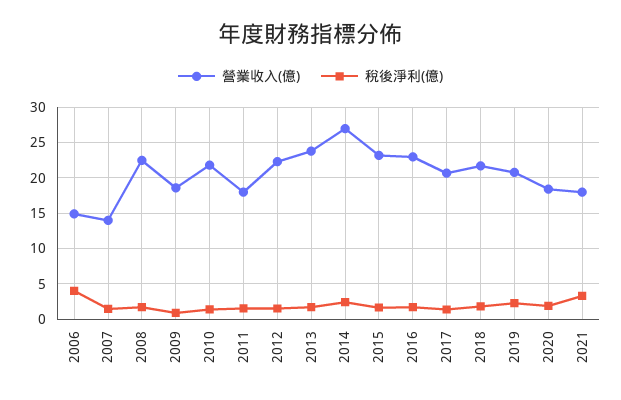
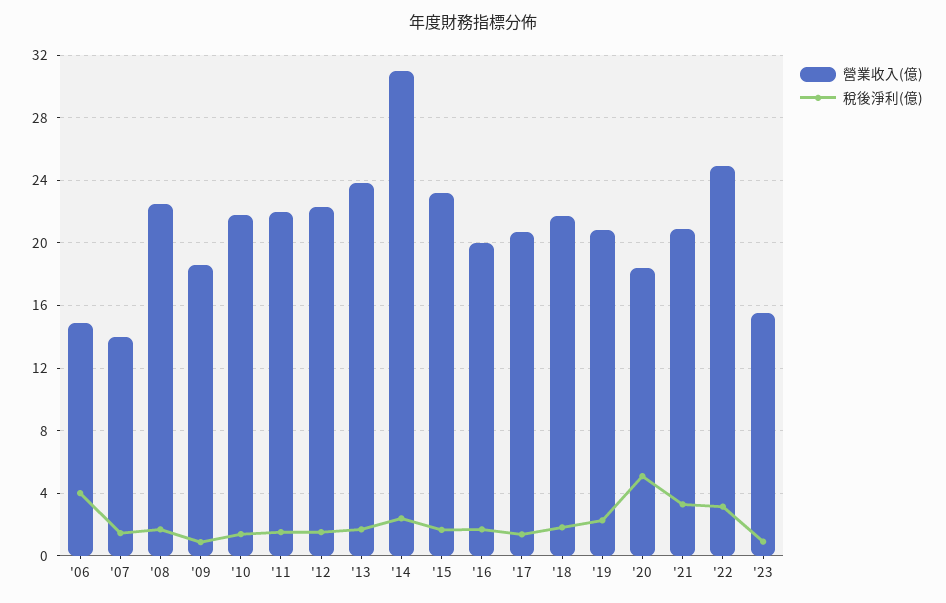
營業收入(億), 2011: 18 -> 22
營業收入(億), 2014: 27 -> 31
營業收入(億), 2016: 23 -> 20
稅後淨利(億), 2020: 2 -> 5
營業收入(億), 2021: 18 -> 21
營業收入(億), '22: none -> 25
稅後淨利(億), '22: none -> 3
營業收入(億), '23: none -> 15.5
稅後淨利(億), '23: none -> 1

